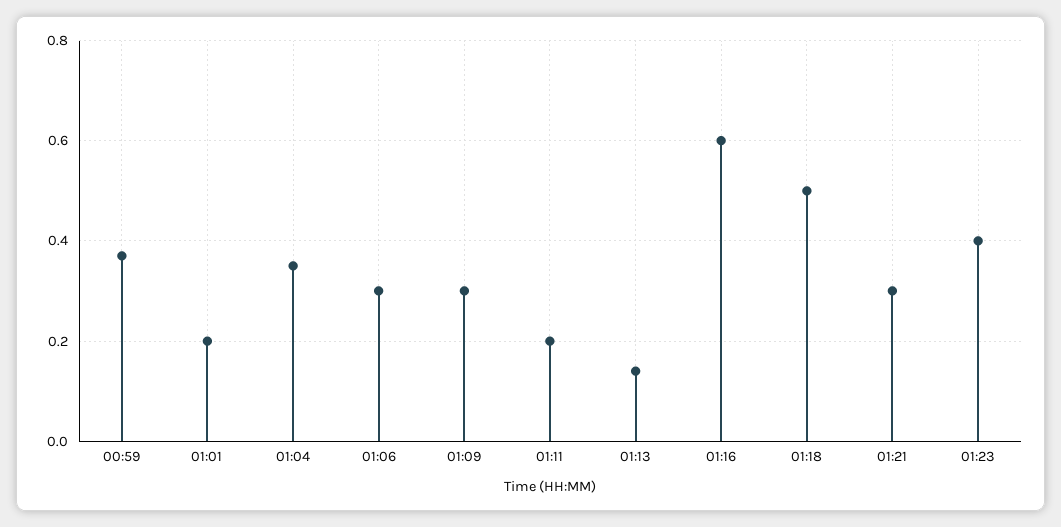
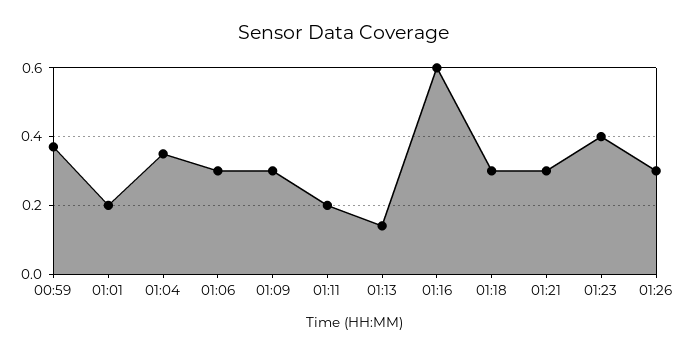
01:18: 0.5 -> 0.3
01:26: none -> 0.3

